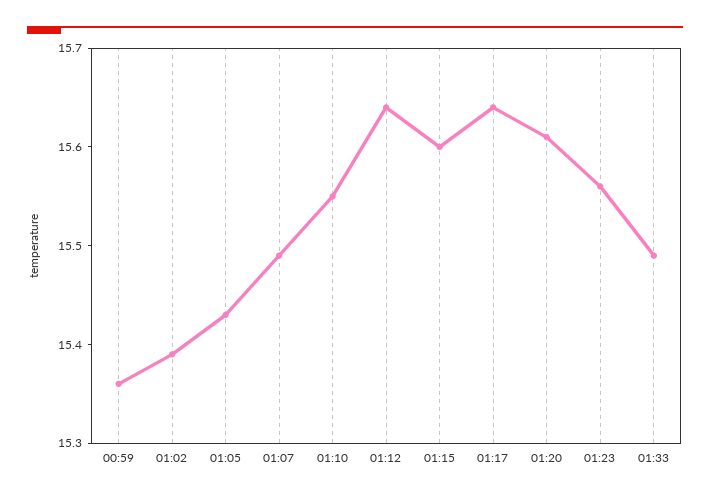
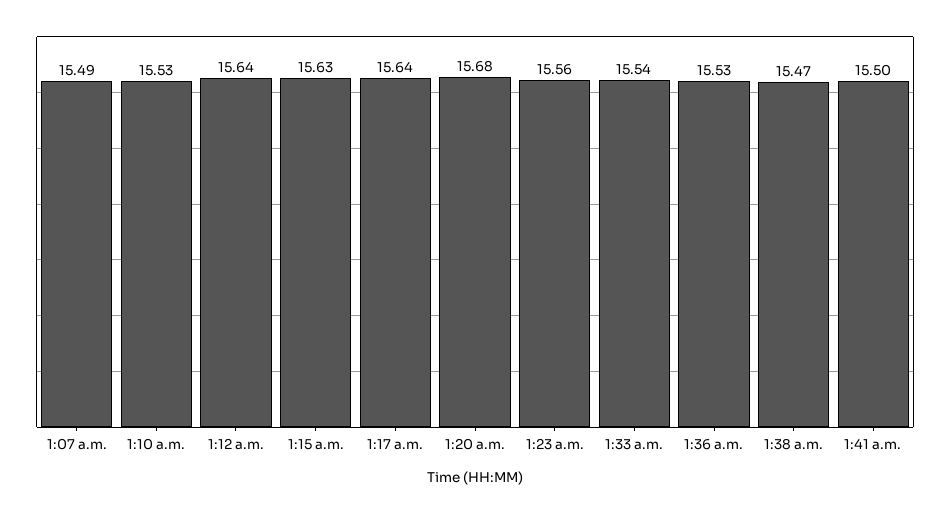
00:59: 15.36 -> none
01:02: 15.39 -> none
01:05: 15.43 -> none
01:10: 15.55 -> 15.53
01:15: 15.6 -> 15.63
01:20: 15.61 -> 15.68
01:33: 15.49 -> 15.54
1:36 a.m.: none -> 15.53
1:38 a.m.: none -> 15.47
1:41 a.m.: none -> 15.5

